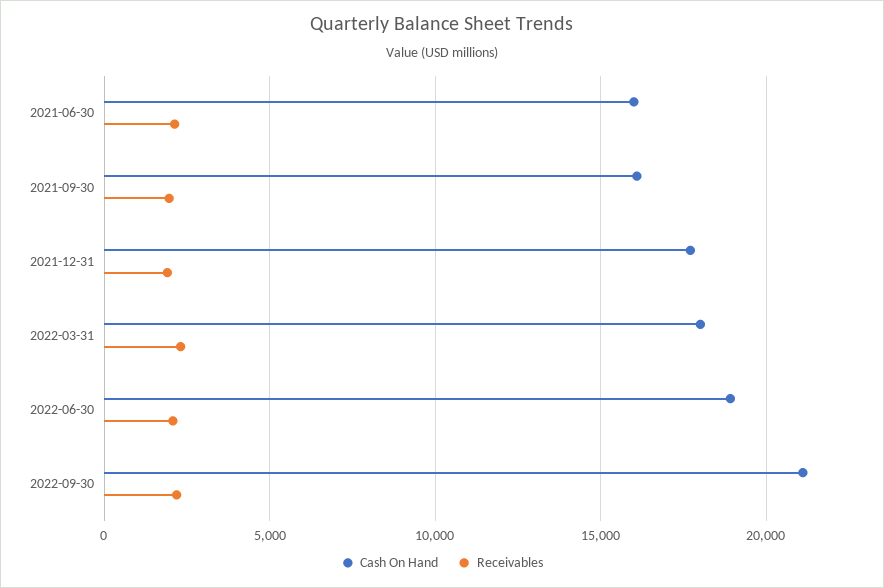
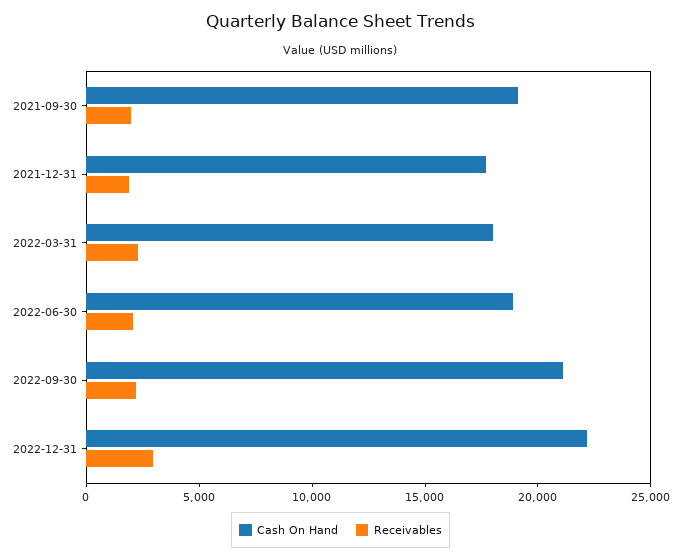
Cash On Hand, 2021-06-30: 16000 -> none
Receivables, 2021-06-30: 2000 -> none
Cash On Hand, 2021-09-30: 16000 -> 19000
Cash On Hand, 2022-12-31: none -> 22000
Receivables, 2022-12-31: none -> 3000

